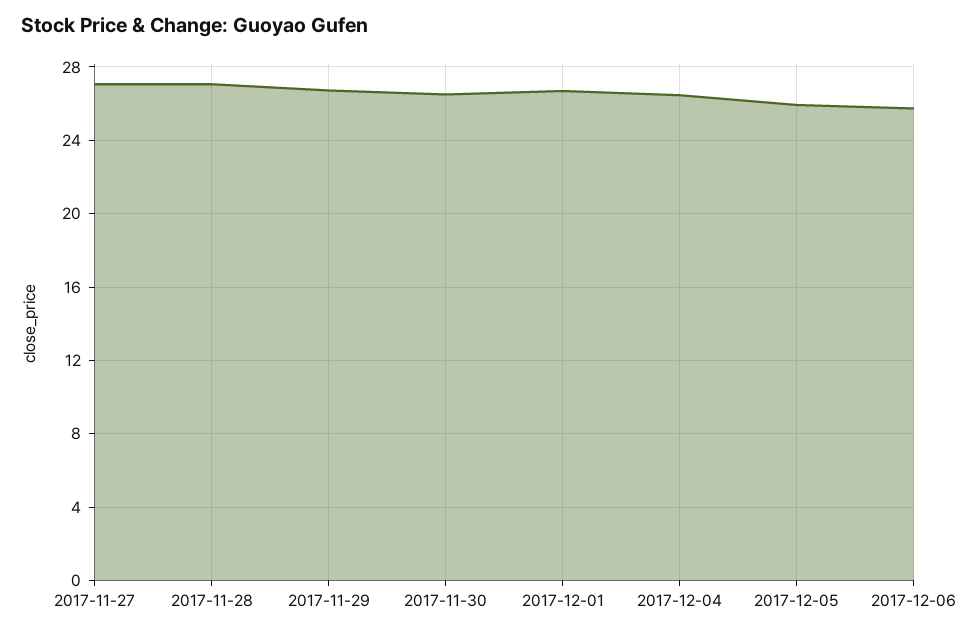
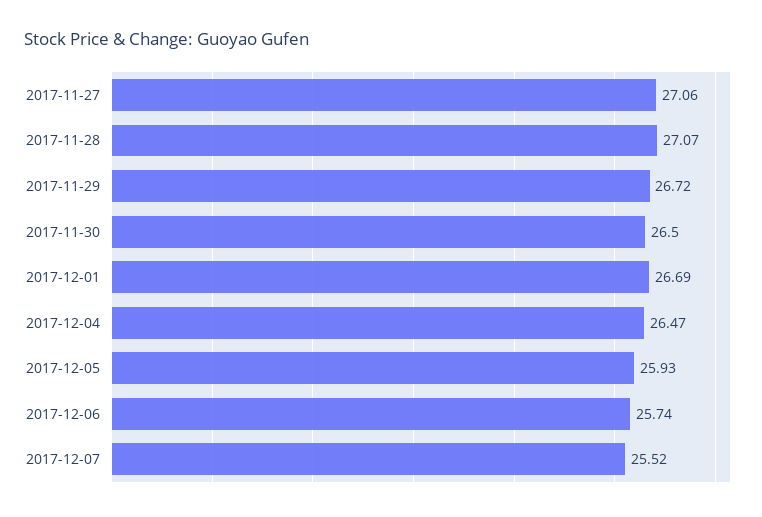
2017-12-07: none -> 25.52

